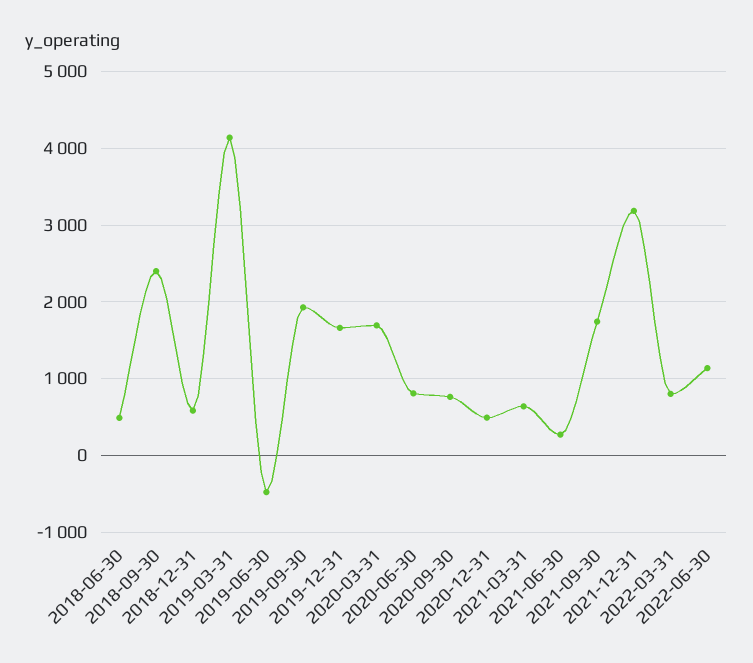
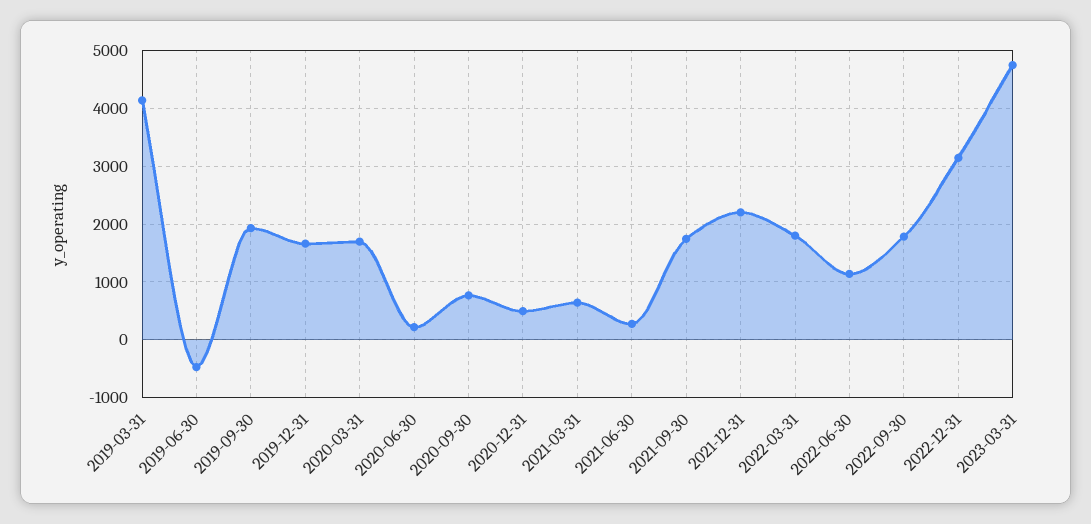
2018-06-30: 500 -> none
2018-09-30: 2400 -> none
2018-12-31: 600 -> none
2020-06-30: 800 -> 200
2021-12-31: 3200 -> 2200
2022-03-31: 800 -> 1800
2022-09-30: none -> 1800
2022-12-31: none -> 3200
2023-03-31: none -> 4800

